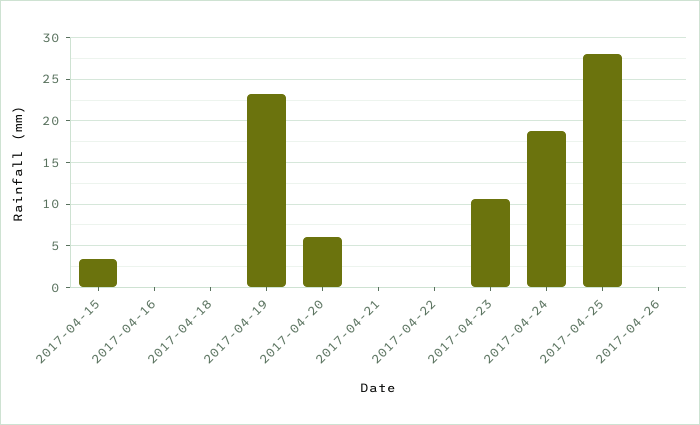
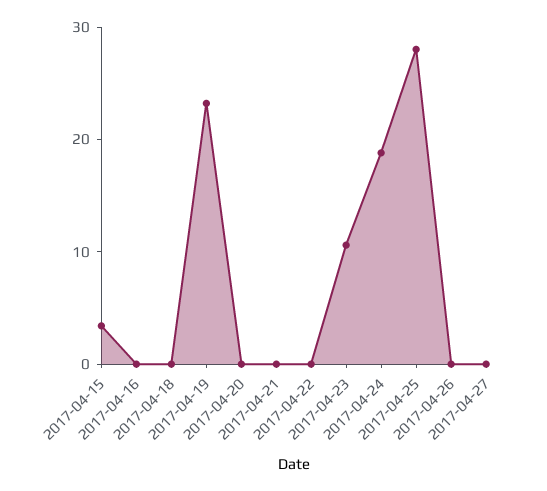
2017-04-20: 6 -> 0
2017-04-27: none -> 0

